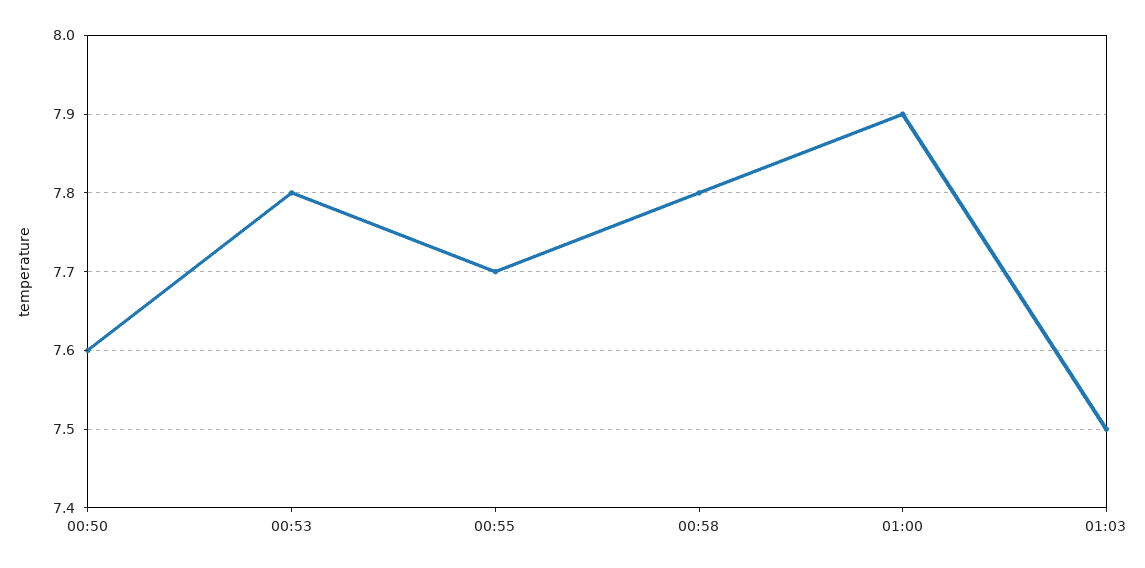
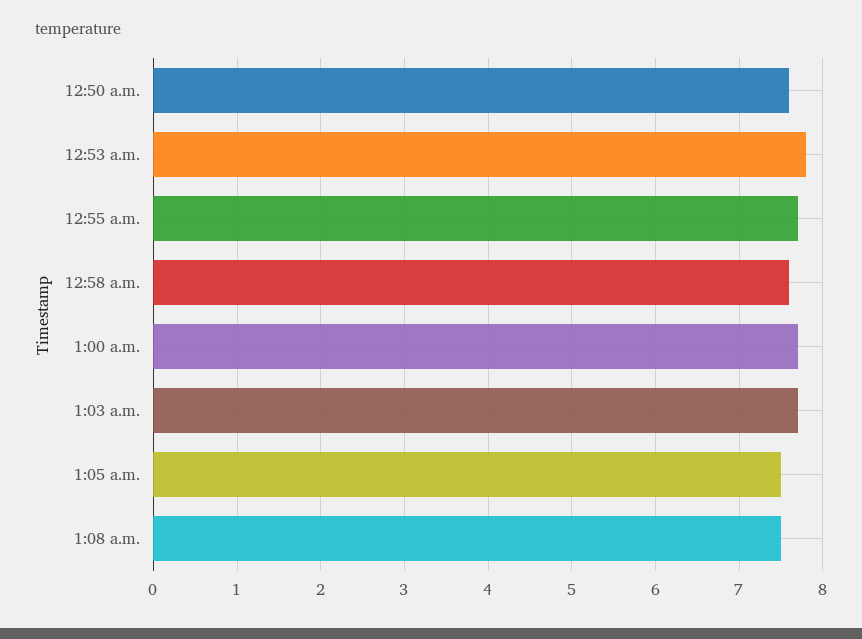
00:58: 7.8 -> 7.6
01:00: 7.9 -> 7.7
01:03: 7.5 -> 7.7
1:05 a.m.: none -> 7.5
1:08 a.m.: none -> 7.5

